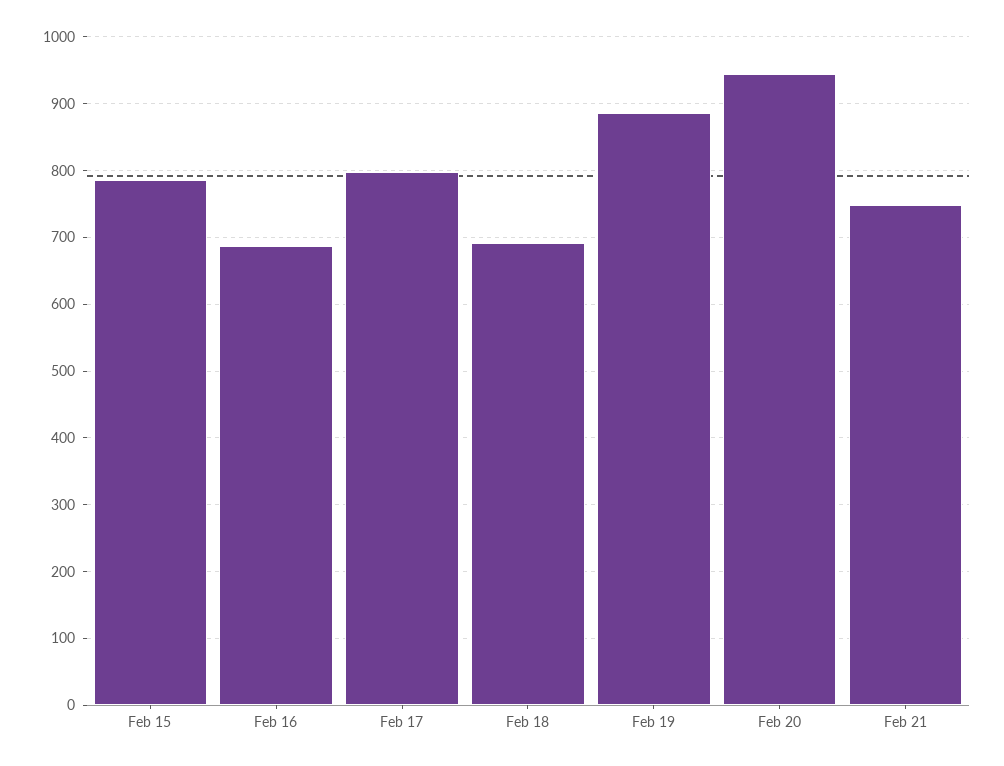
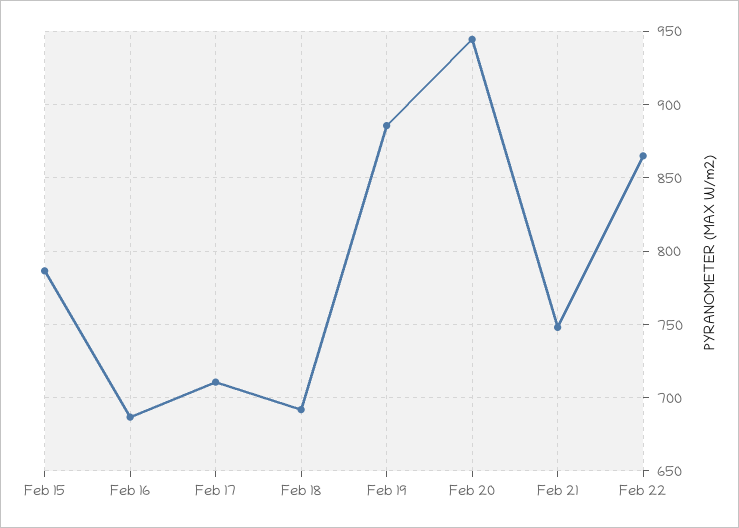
Feb 17: 800 -> 710
Feb 22: none -> 865

